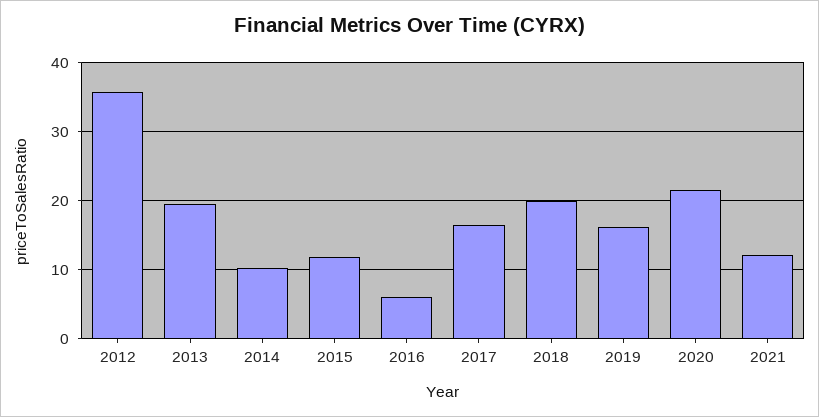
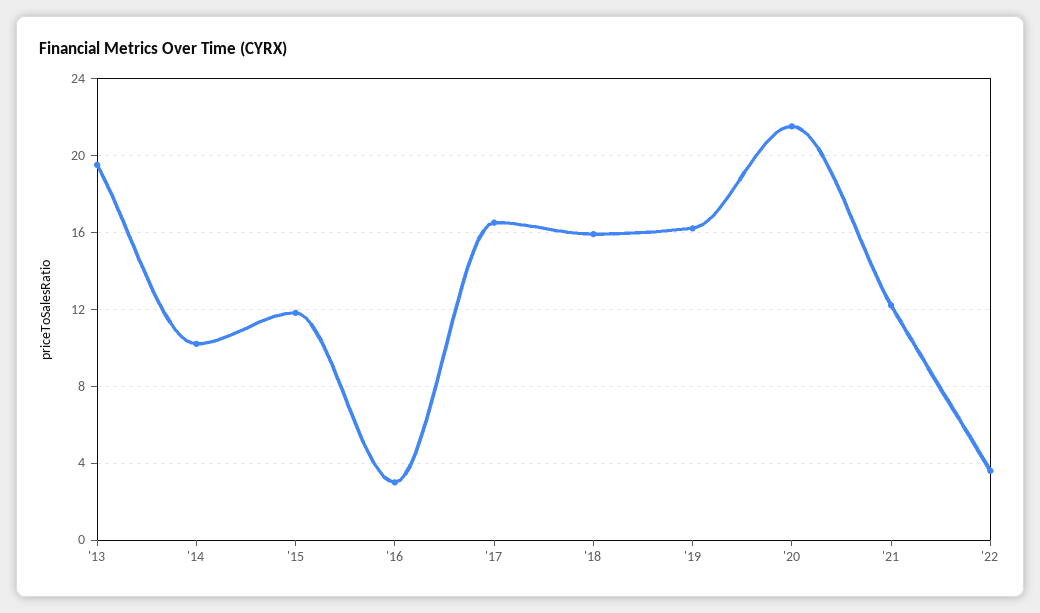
2012: 36 -> none
2016: 6 -> 3
2018: 20 -> 16
'22: none -> 3.5

